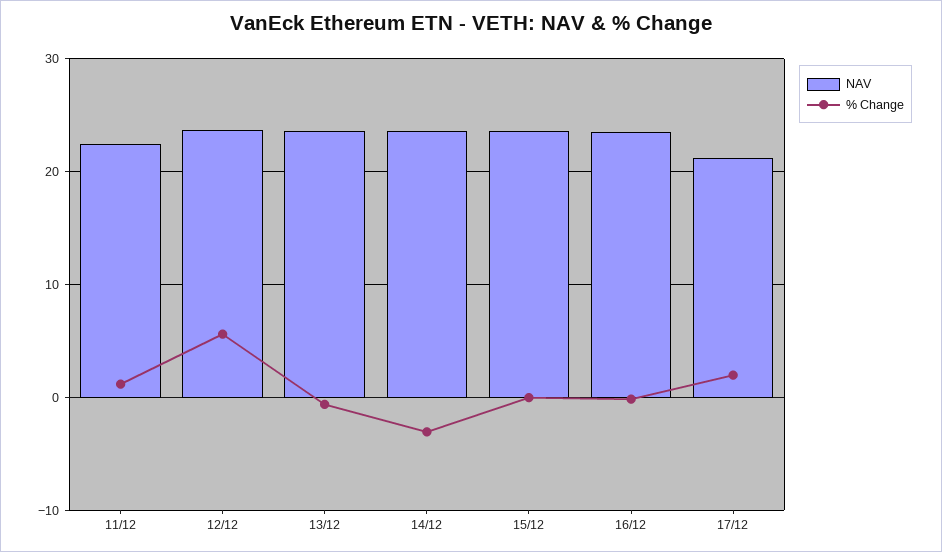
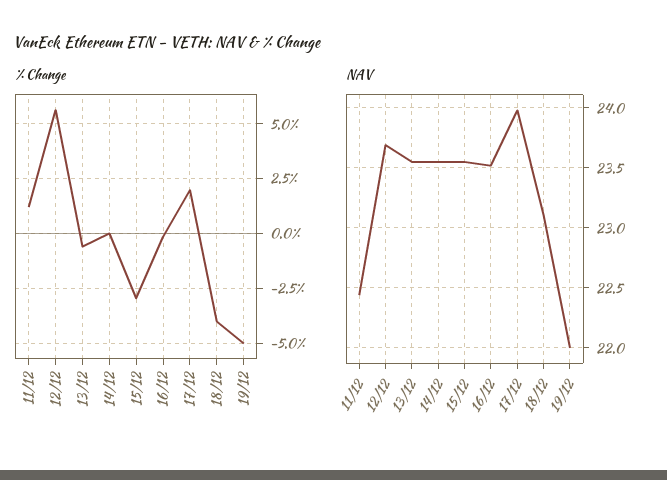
% Change, 14/12: -3 -> 0
% Change, 15/12: 0 -> -3
NAV, 17/12: 21 -> 24
% Change, 18/12: none -> -4
% Change, 19/12: none -> -5
NAV, 18/12: none -> 23.1
NAV, 19/12: none -> 22

